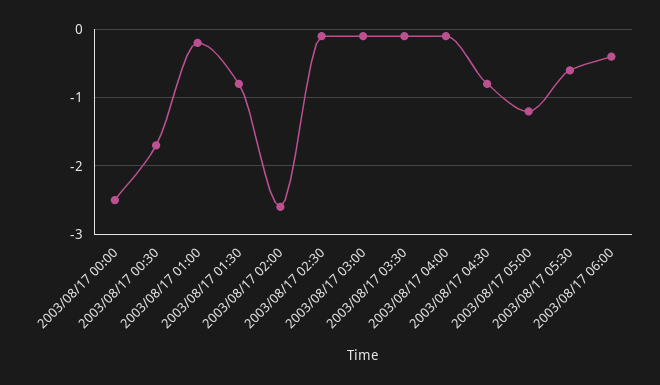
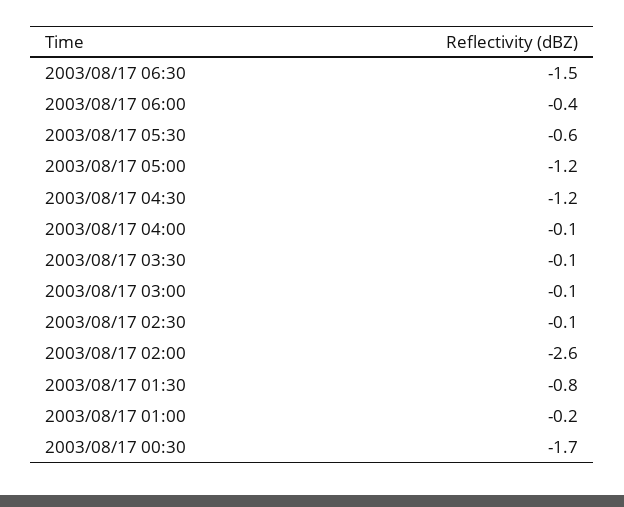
2003/08/17 00:00: -2.5 -> none
2003/08/17 04:30: -0.8 -> -1.2
2003/08/17 06:30: none -> -1.5

